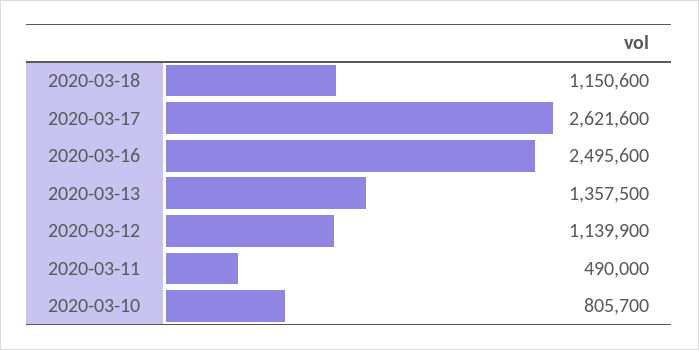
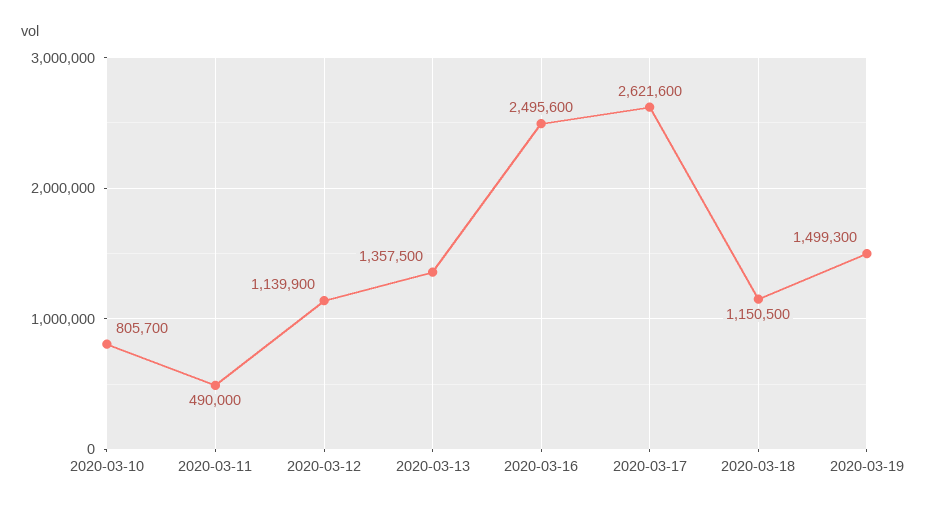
2020-03-18: 1150600 -> 1150500
2020-03-19: none -> 1499300

